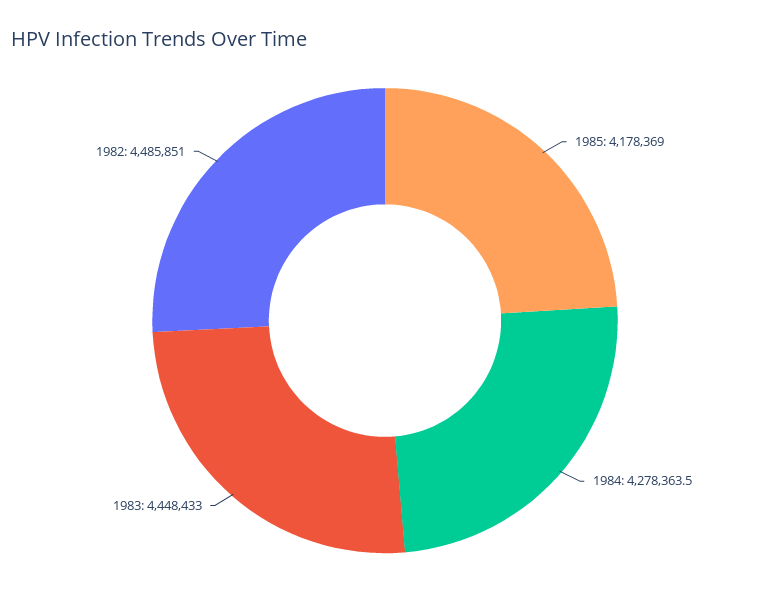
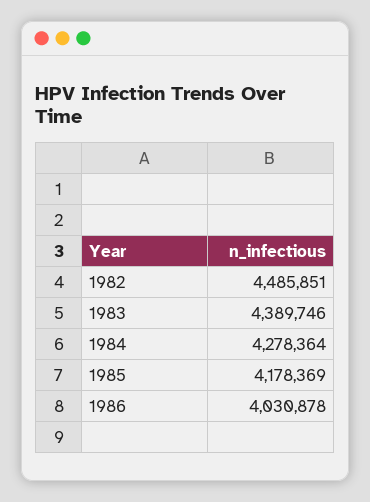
1983: 4448433 -> 4389746
1986: none -> 4030878

